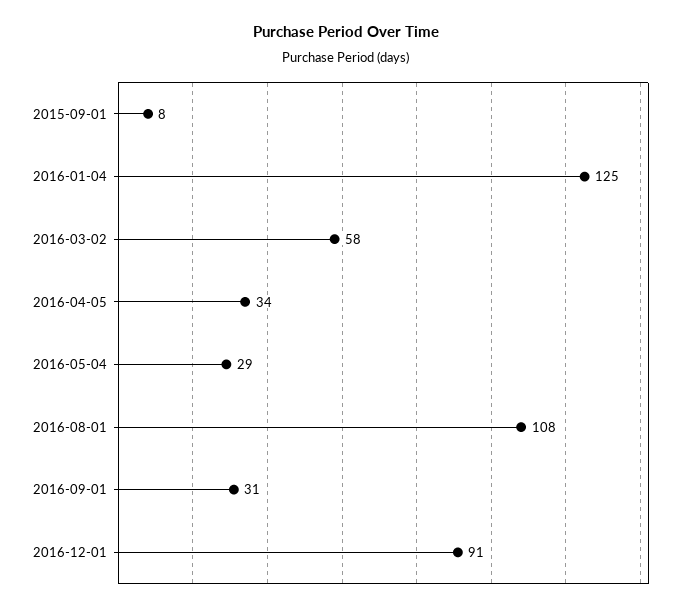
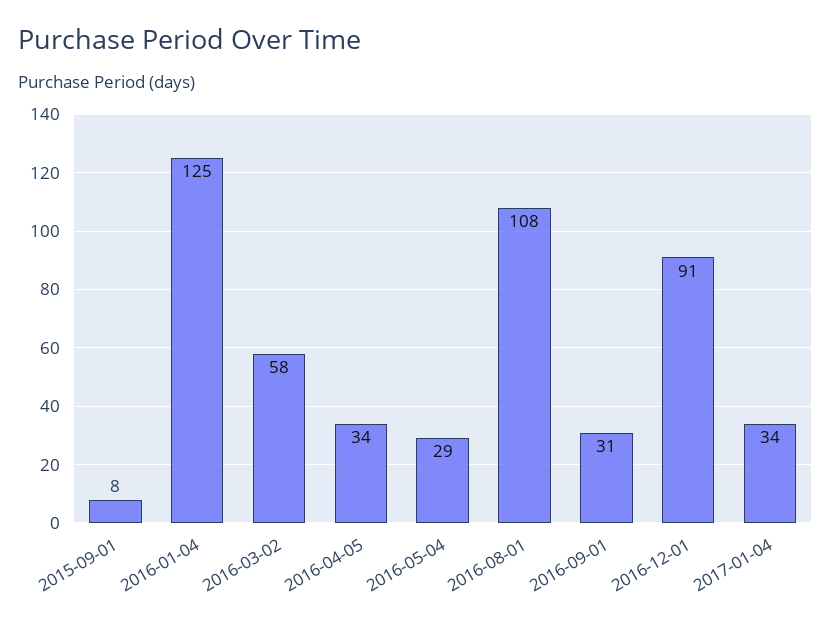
2017-01-04: none -> 34

